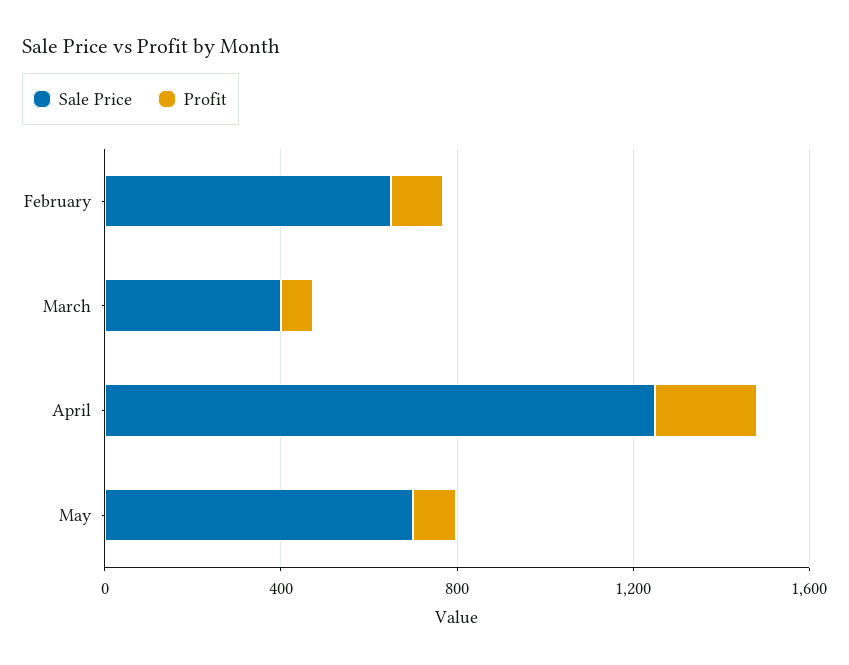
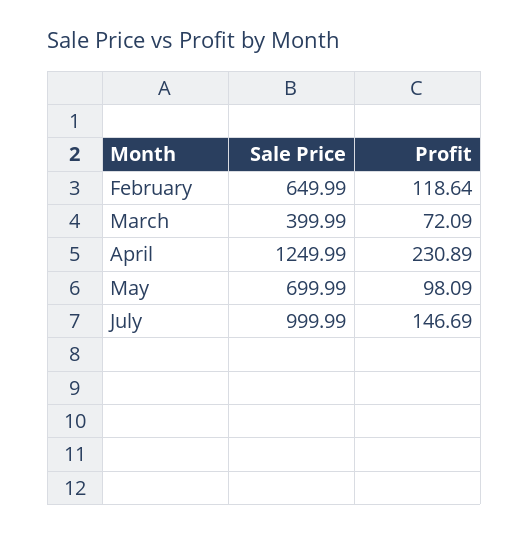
Sale Price, July: none -> 999.99
Profit, July: none -> 146.69

